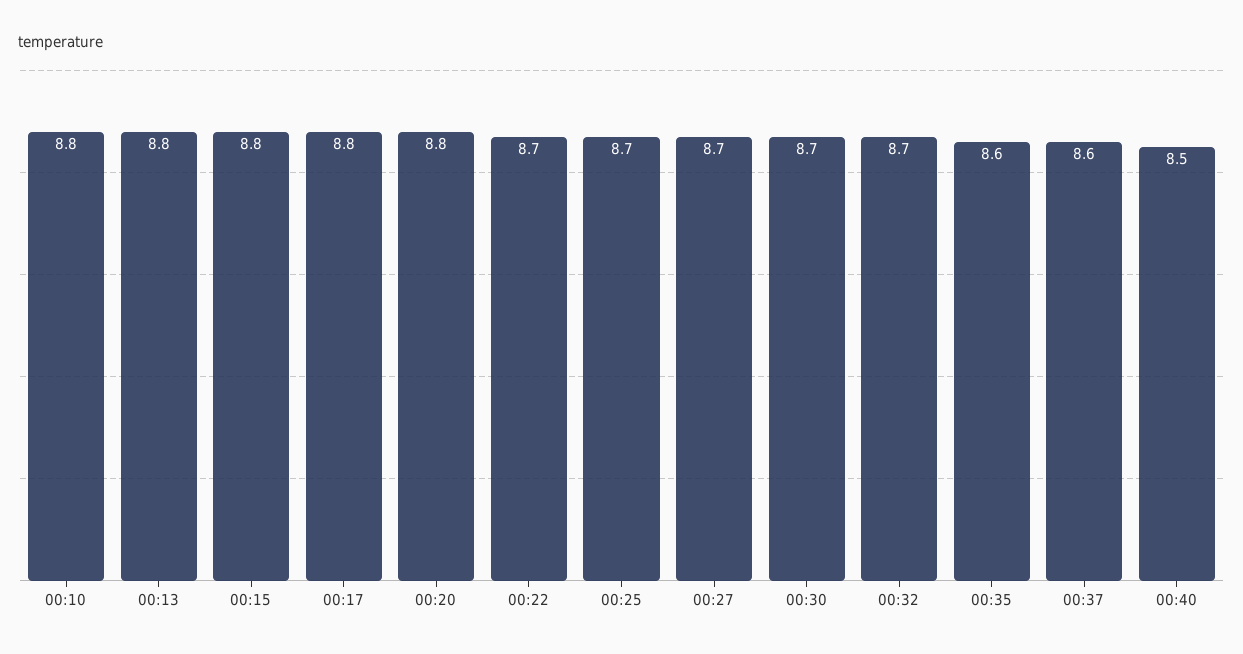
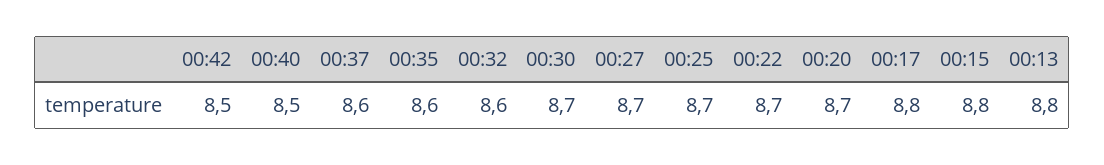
00:10: 8.8 -> none
00:20: 8.8 -> 8.7
00:32: 8.7 -> 8.6
00:42: none -> 8.5

